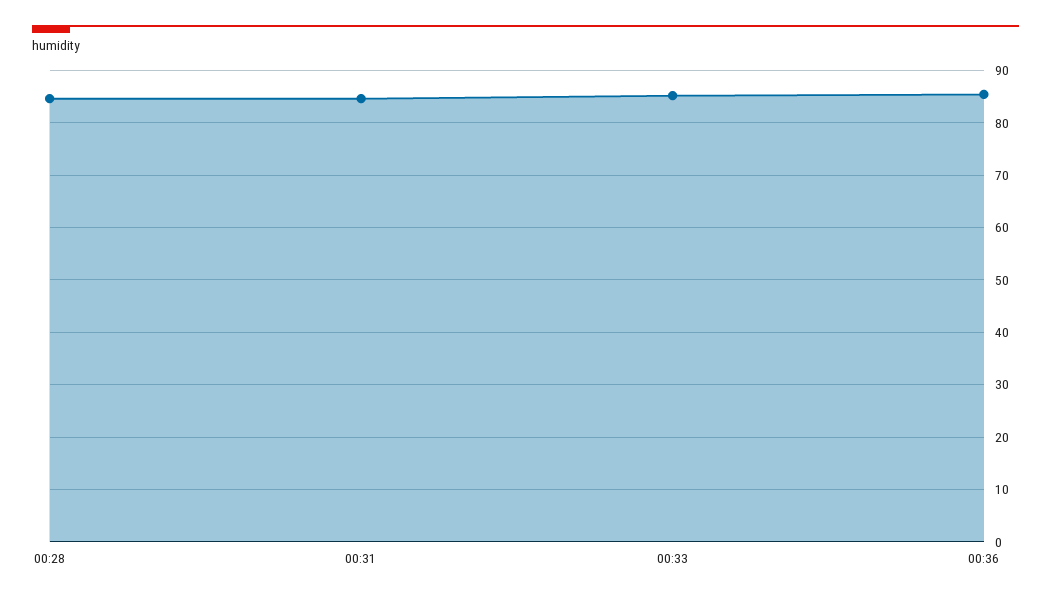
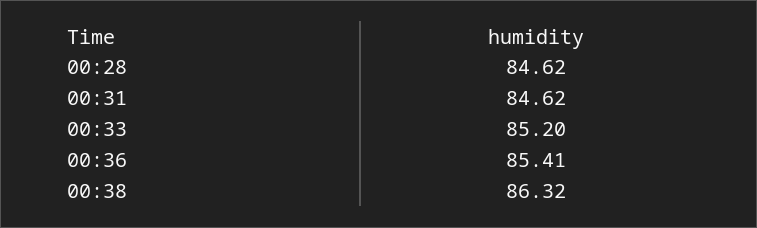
00:38: none -> 86.32

